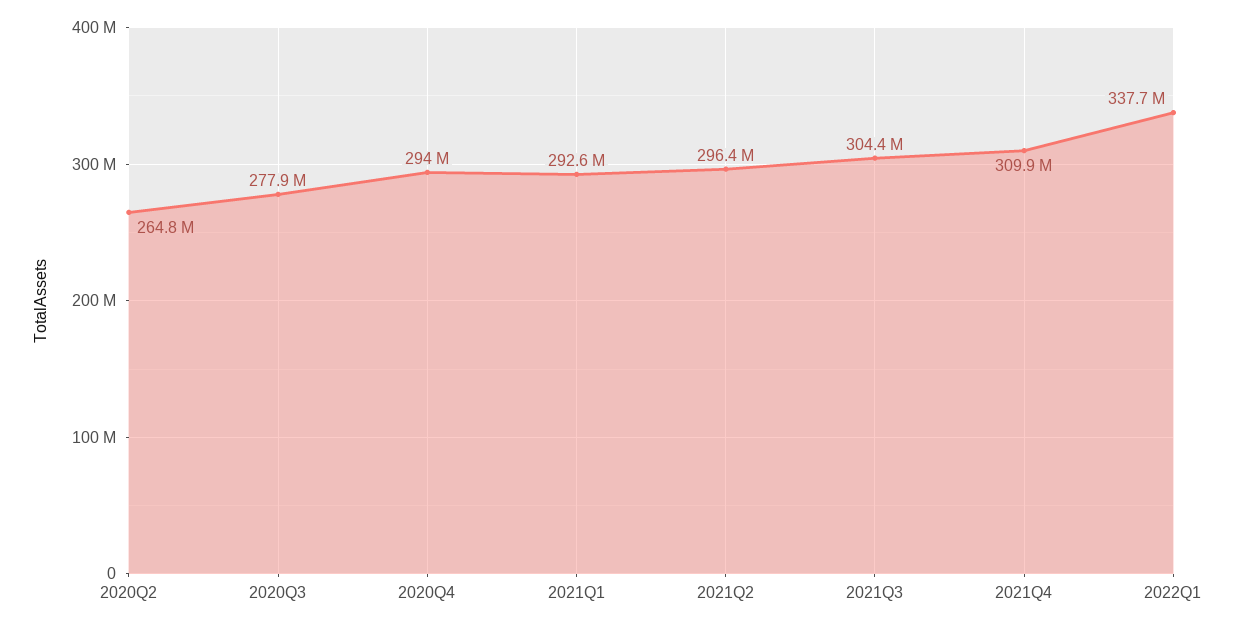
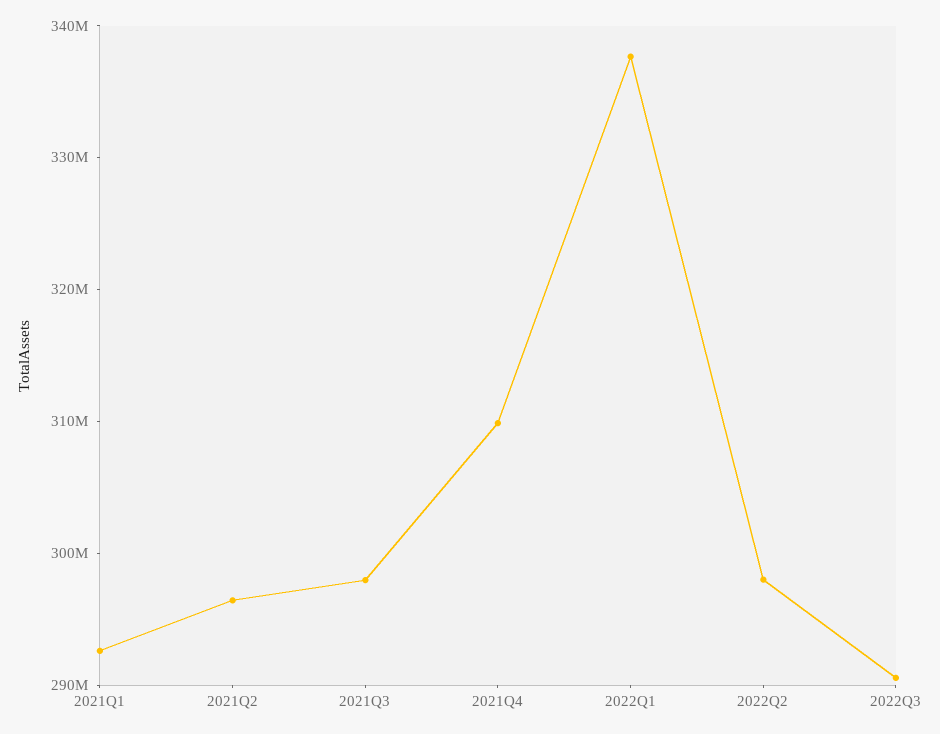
2020Q2: 264800000 -> none
2020Q3: 277900000 -> none
2020Q4: 294000000 -> none
2021Q3: 304400000 -> 298000000
2022Q2: none -> 298000000
2022Q3: none -> 290000000

